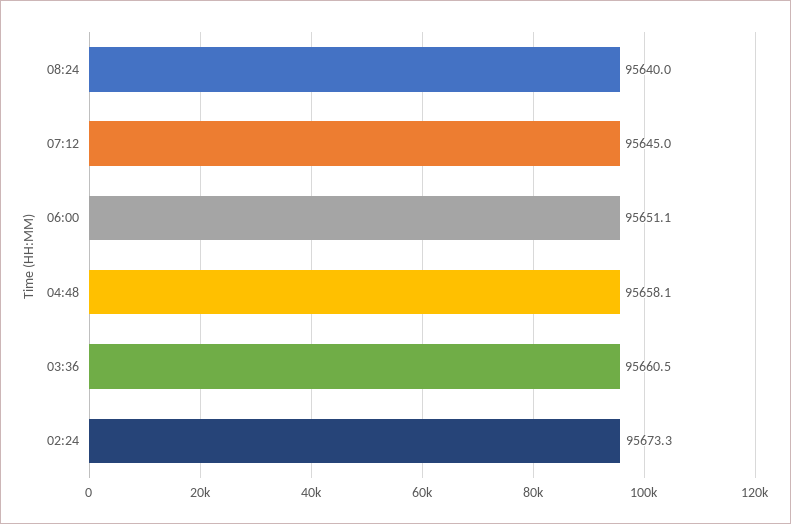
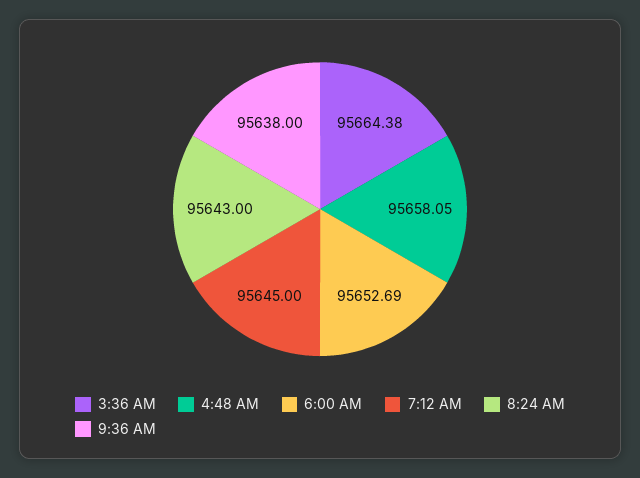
08:24: 95640 -> 95643
06:00: 95651.1 -> 95652.69
03:36: 95660.5 -> 95664.38
02:24: 95673.3 -> none
9:36 AM: none -> 95638

